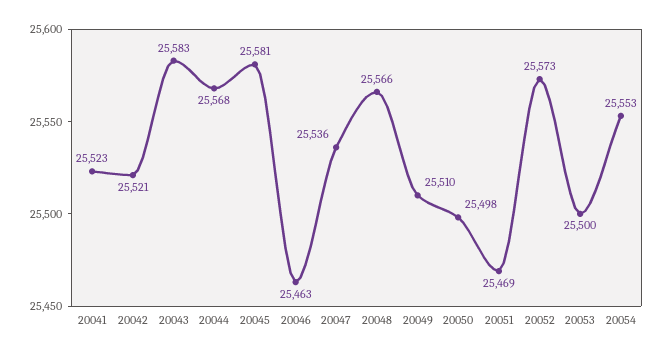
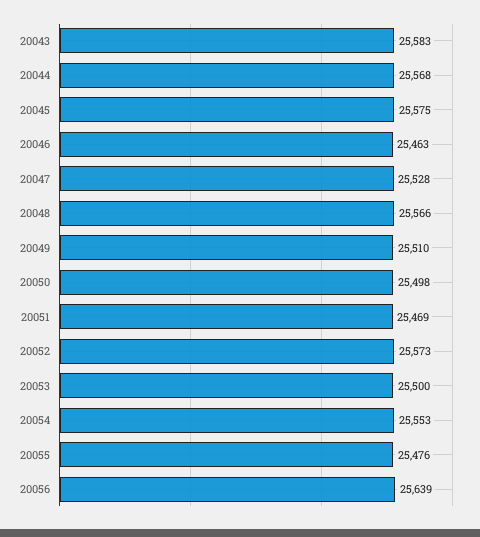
20041: 25523 -> none
20042: 25521 -> none
20045: 25581 -> 25575
20047: 25536 -> 25528
20055: none -> 25476
20056: none -> 25639

